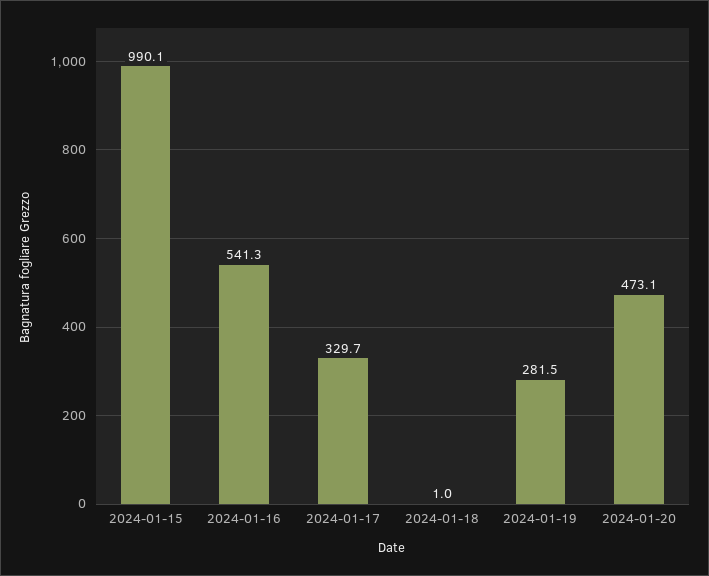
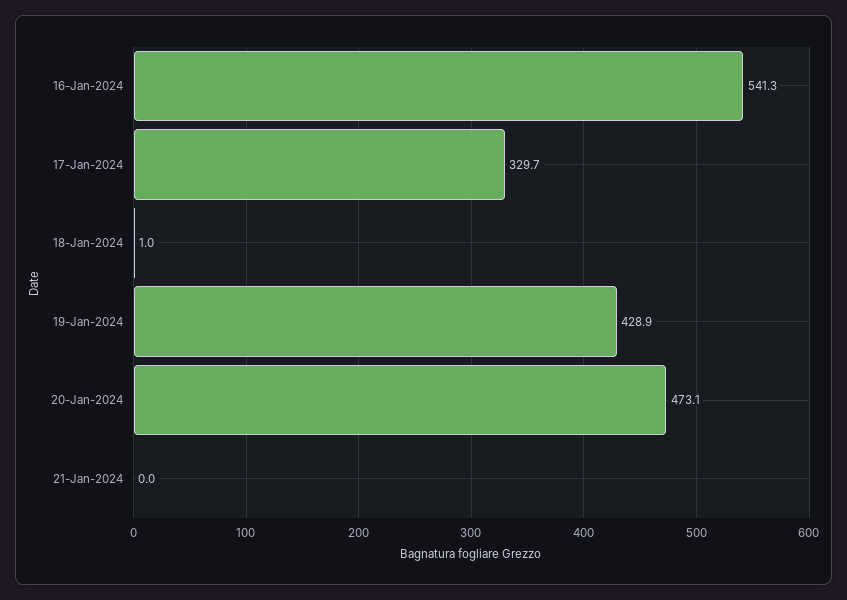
2024-01-15: 990.1 -> none
2024-01-19: 281.5 -> 428.9
21-Jan-2024: none -> 0

